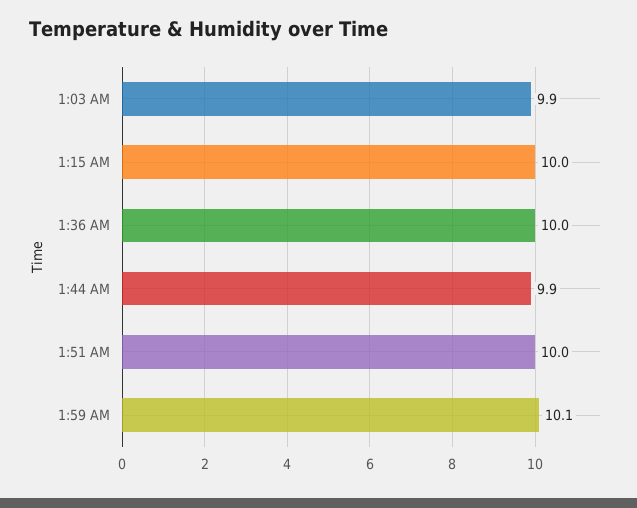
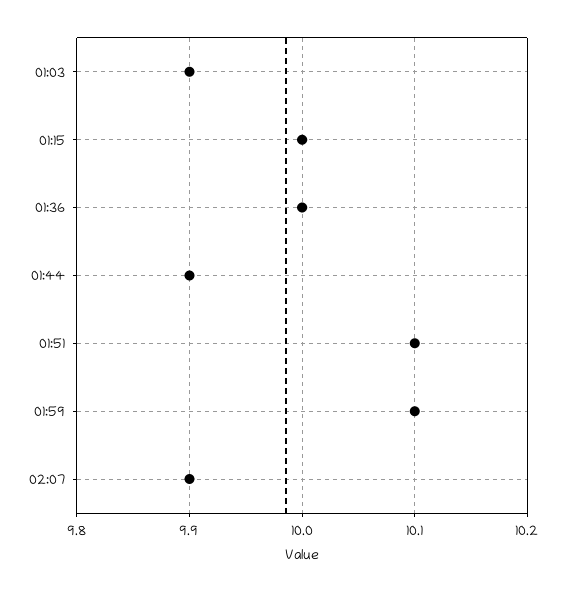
1:51 AM: 10 -> 10.1
02:07: none -> 9.9

